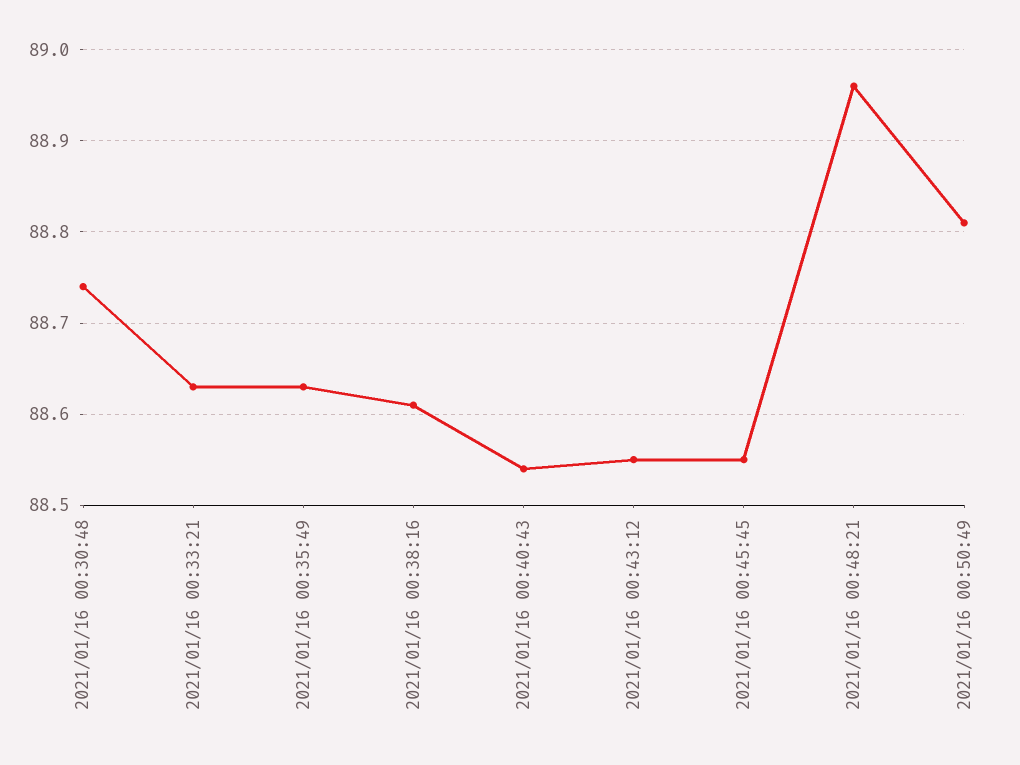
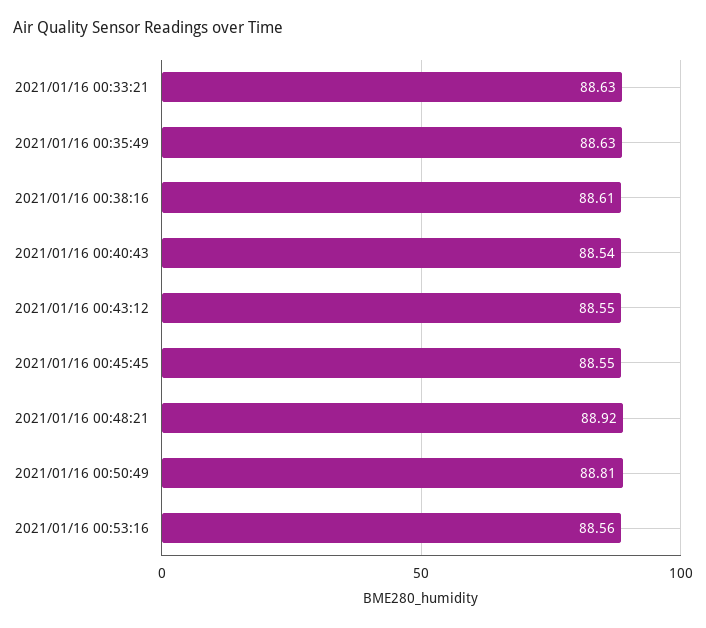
2021/01/16 00:30:48: 88.74 -> none
2021/01/16 00:48:21: 88.96 -> 88.92
2021/01/16 00:53:16: none -> 88.56

